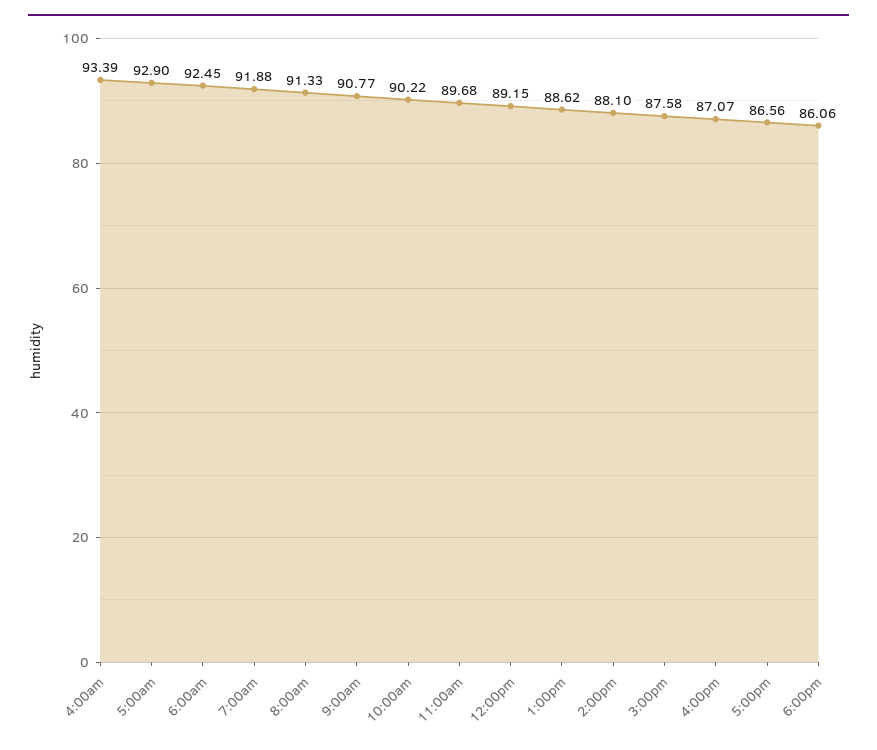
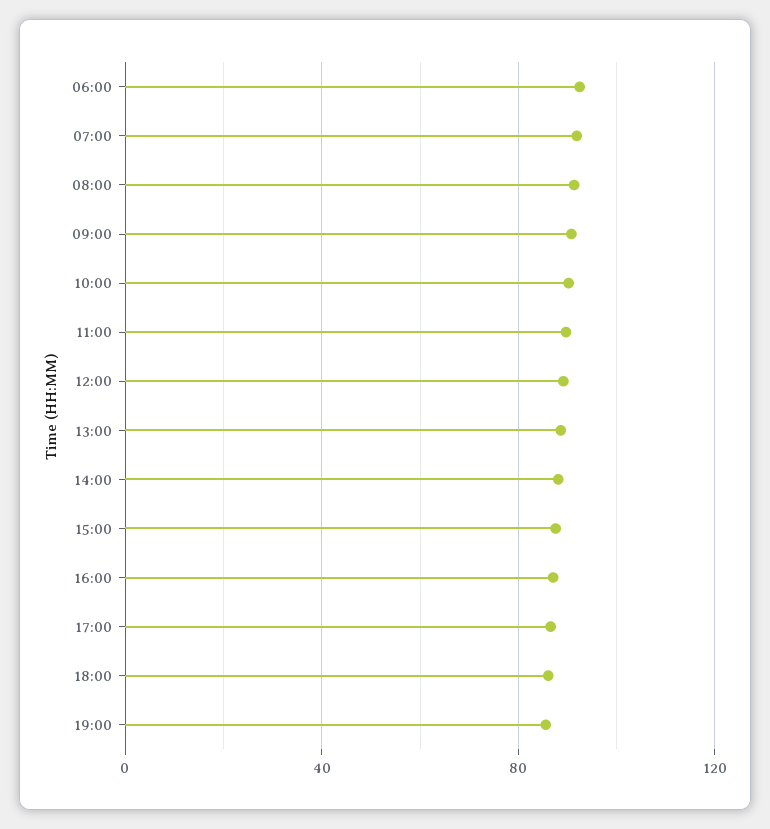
4:00am: 93.39 -> none
5:00am: 92.9 -> none
19:00: none -> 85

